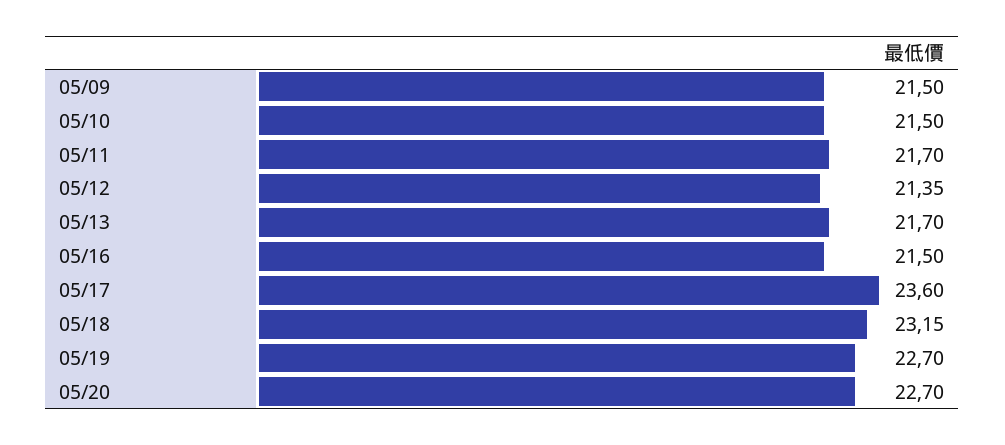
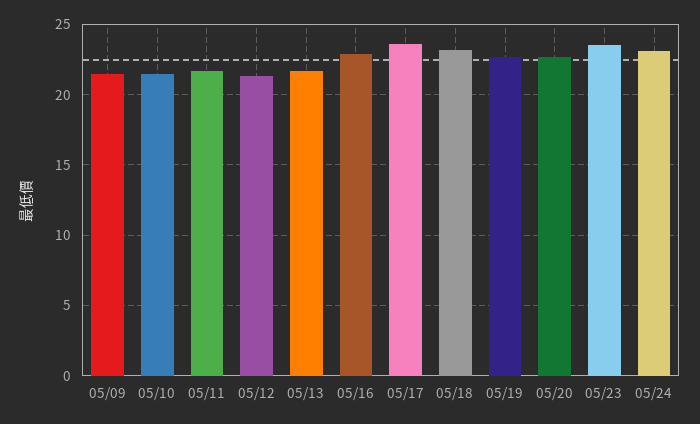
05/16: 21.5 -> 23
05/23: none -> 23.5
05/24: none -> 23

